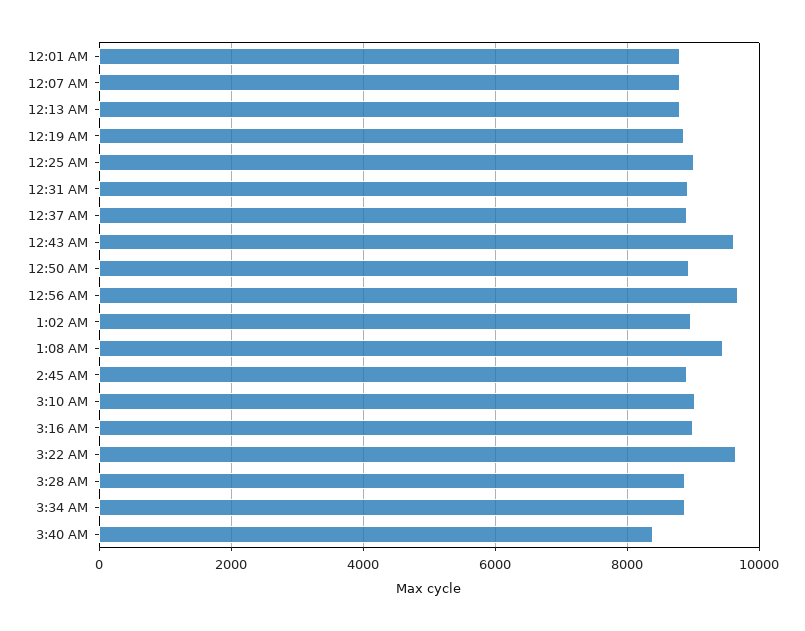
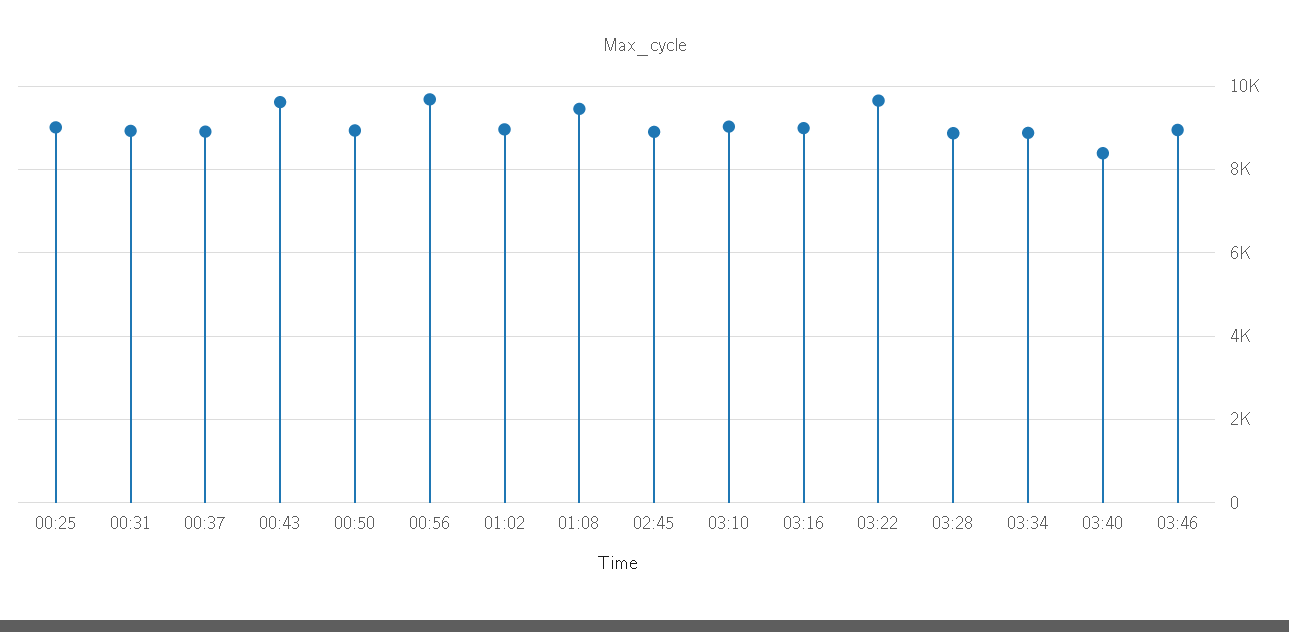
12:01 AM: 8800 -> none
12:07 AM: 8800 -> none
12:13 AM: 8800 -> none
12:19 AM: 8800 -> none
03:46: none -> 9000

